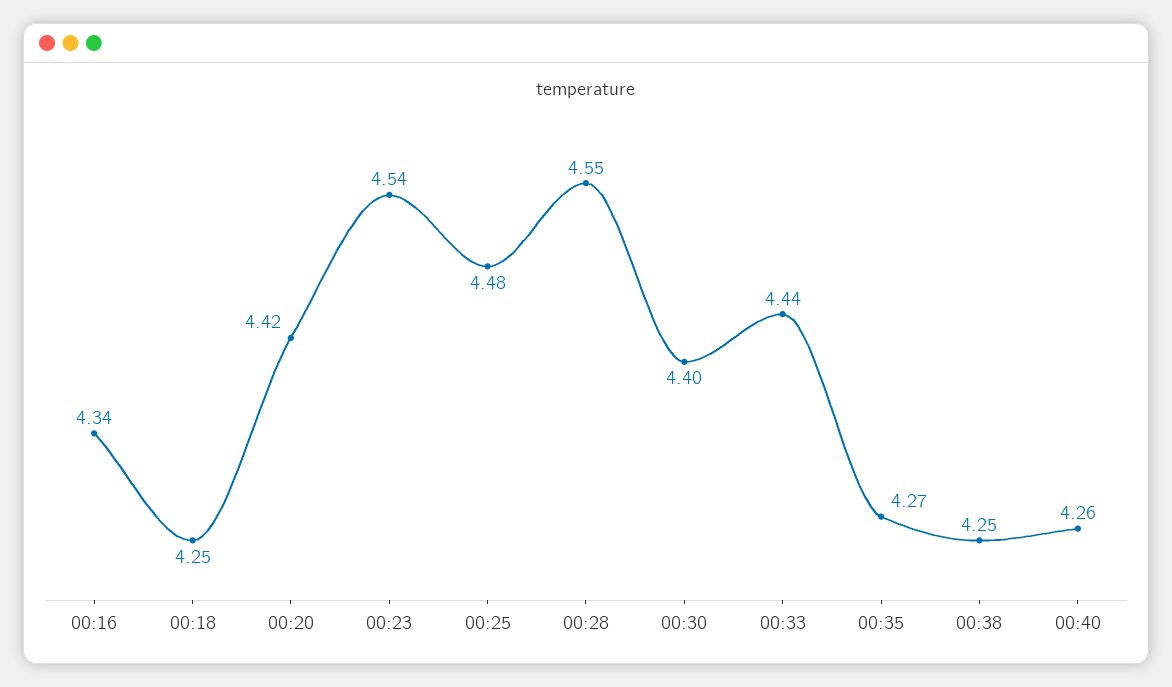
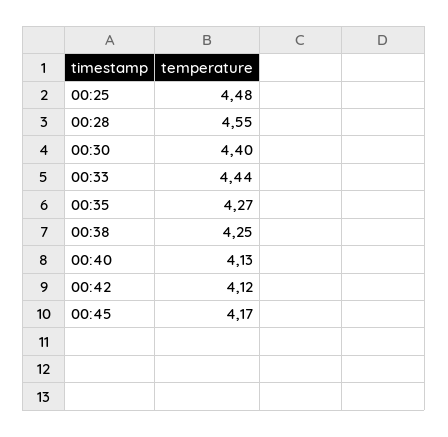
00:16: 4.34 -> none
00:18: 4.25 -> none
00:20: 4.42 -> none
00:23: 4.54 -> none
00:40: 4.26 -> 4.13
00:42: none -> 4.12
00:45: none -> 4.17

